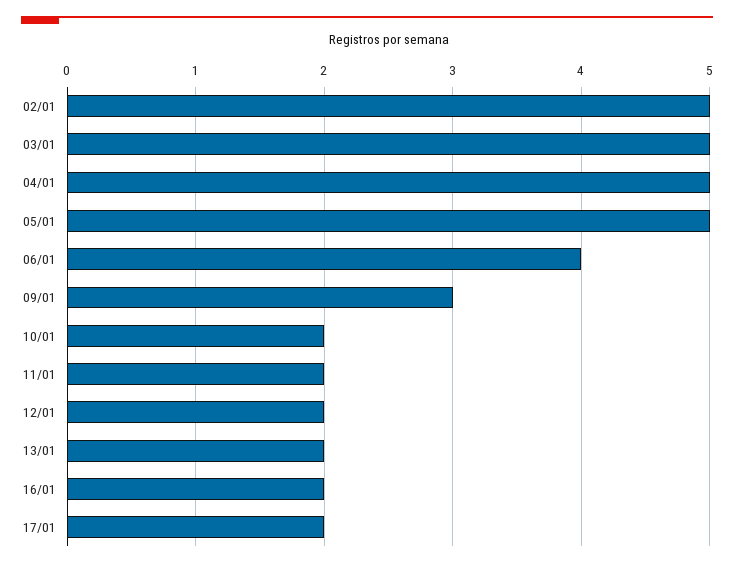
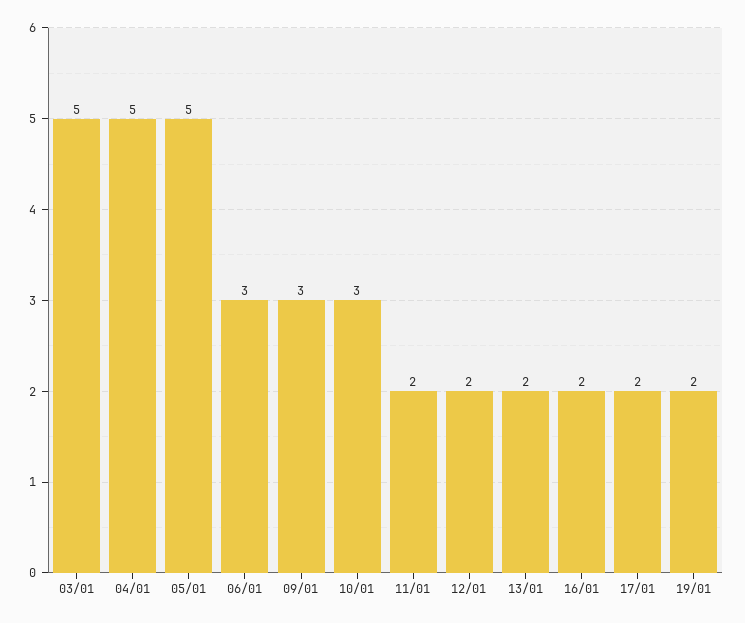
02/01: 5 -> none
06/01: 4 -> 3
10/01: 2 -> 3
19/01: none -> 2

